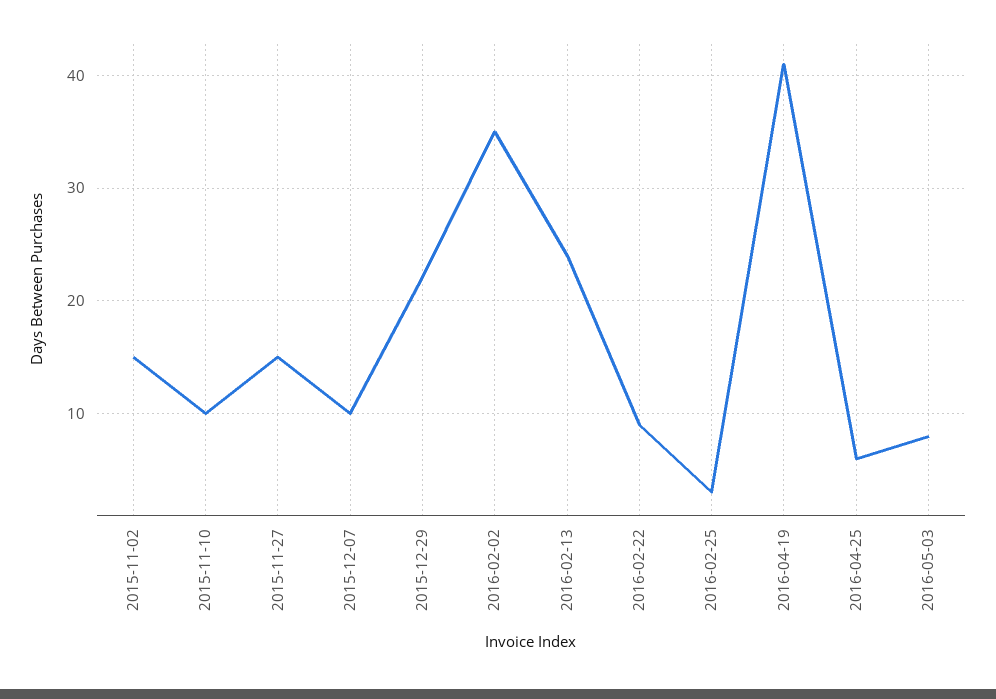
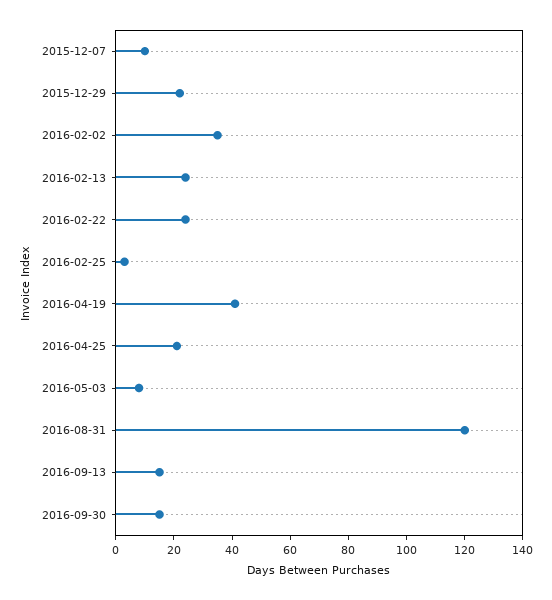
2015-11-02: 15 -> none
2015-11-10: 10 -> none
2015-11-27: 15 -> none
2016-02-22: 9 -> 25
2016-04-25: 6 -> 20
2016-08-31: none -> 120
2016-09-13: none -> 15
2016-09-30: none -> 15

